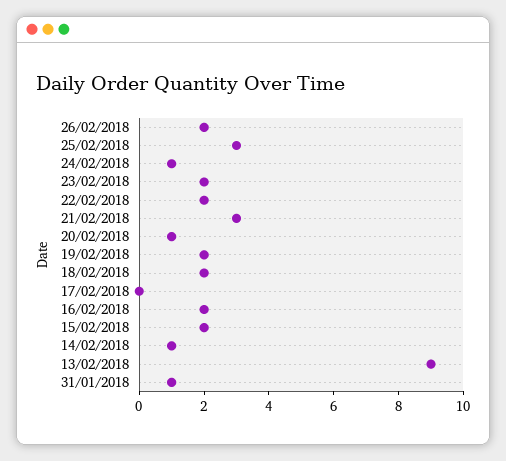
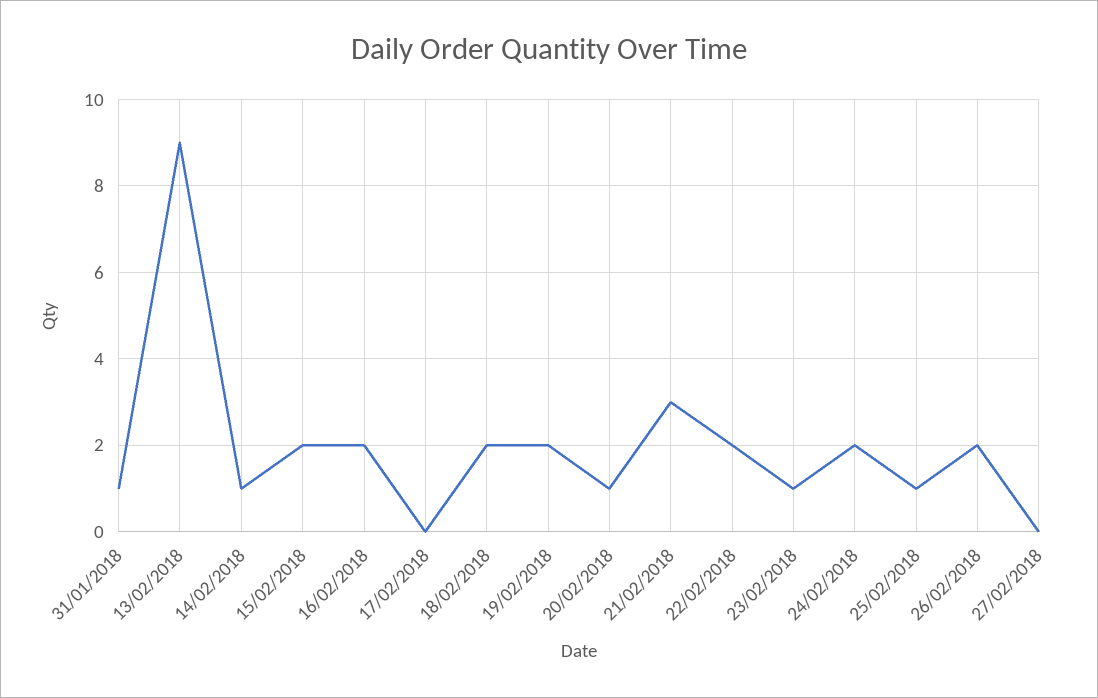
25/02/2018: 3 -> 1
24/02/2018: 1 -> 2
23/02/2018: 2 -> 1
27/02/2018: none -> 0

